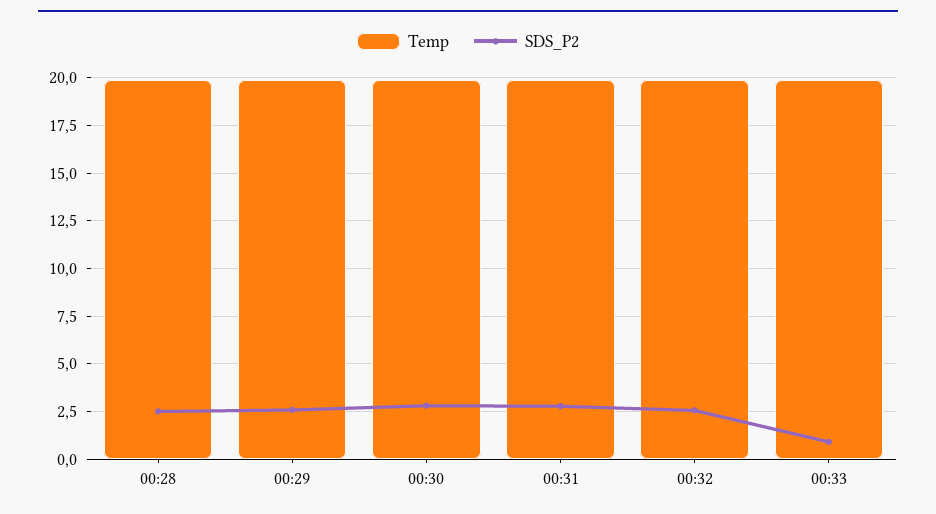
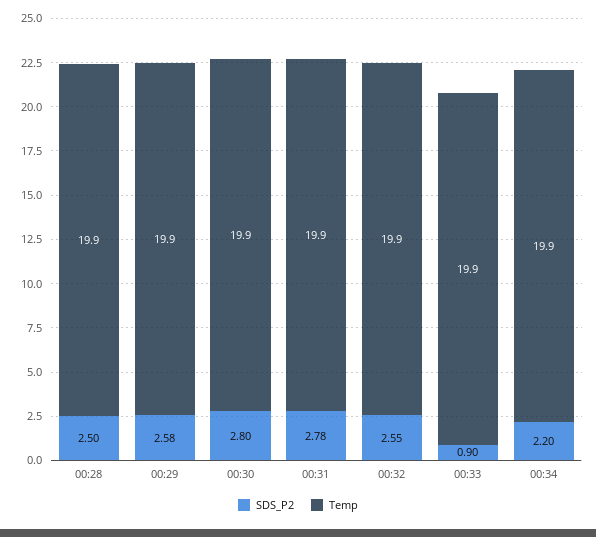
SDS_P2, 00:34: none -> 2.2
Temp, 00:34: none -> 19.9

